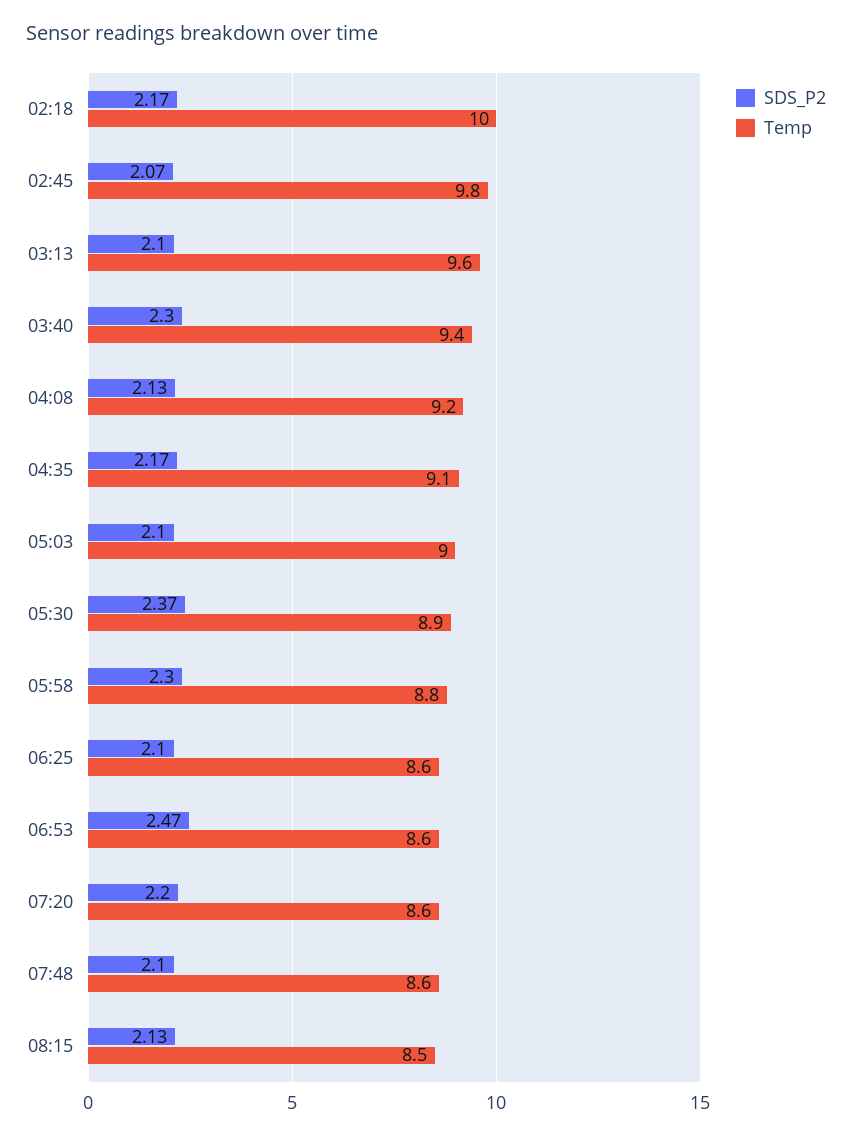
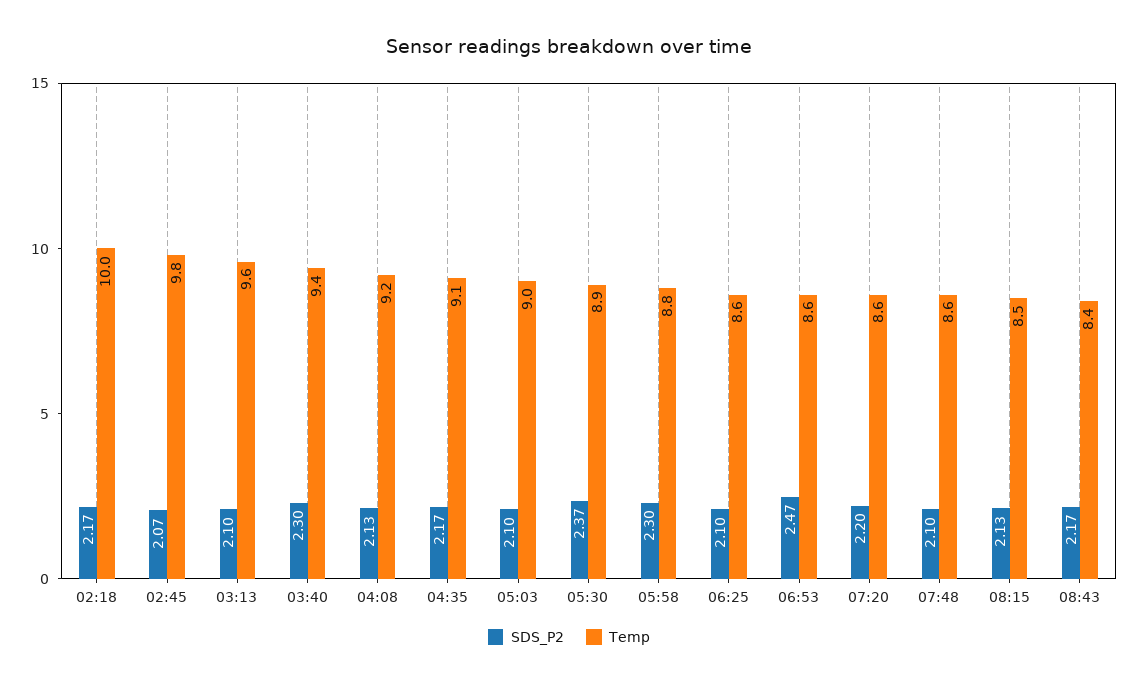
SDS_P2, 08:43: none -> 2.17
Temp, 08:43: none -> 8.4

